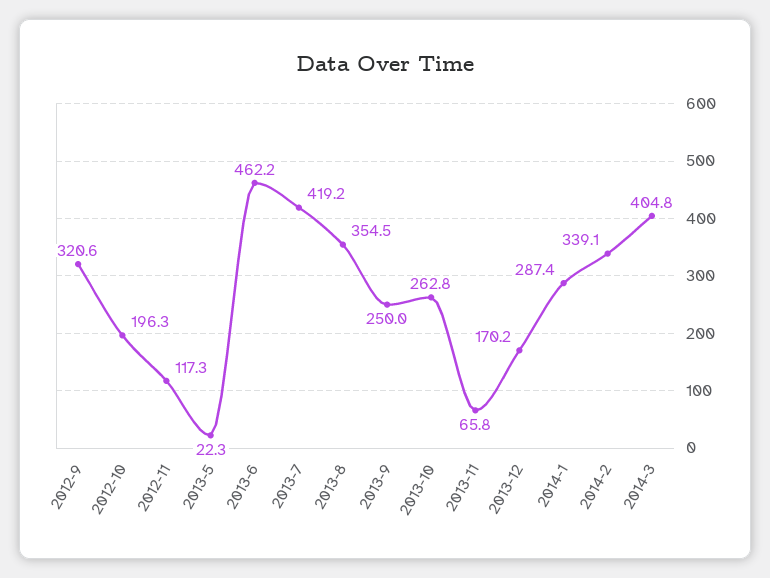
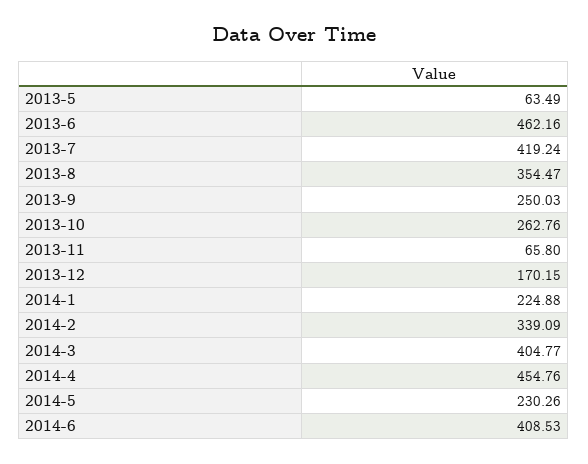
2012-9: 320.6 -> none
2012-10: 196.3 -> none
2012-11: 117.3 -> none
2013-5: 22.3 -> 63.49
2014-1: 287.4 -> 224.88
2014-4: none -> 454.76
2014-5: none -> 230.26
2014-6: none -> 408.53

